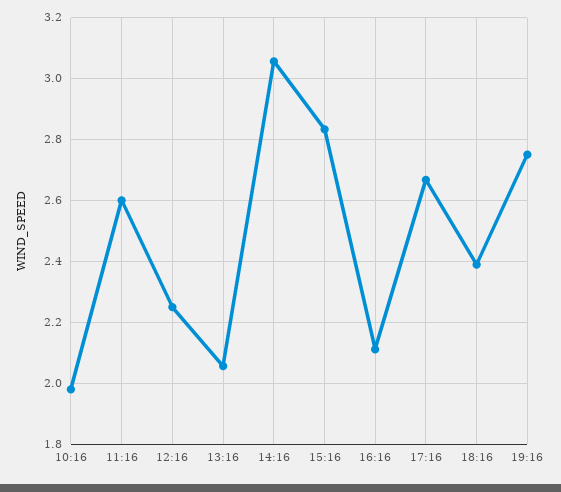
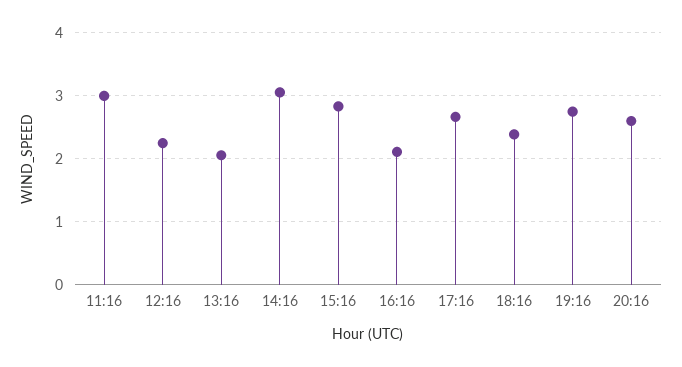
10:16: 1.98 -> none
11:16: 2.6 -> 3
20:16: none -> 2.6

